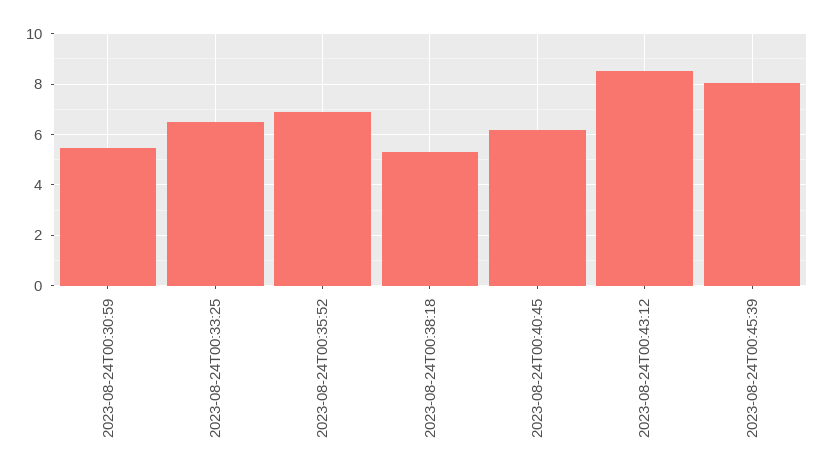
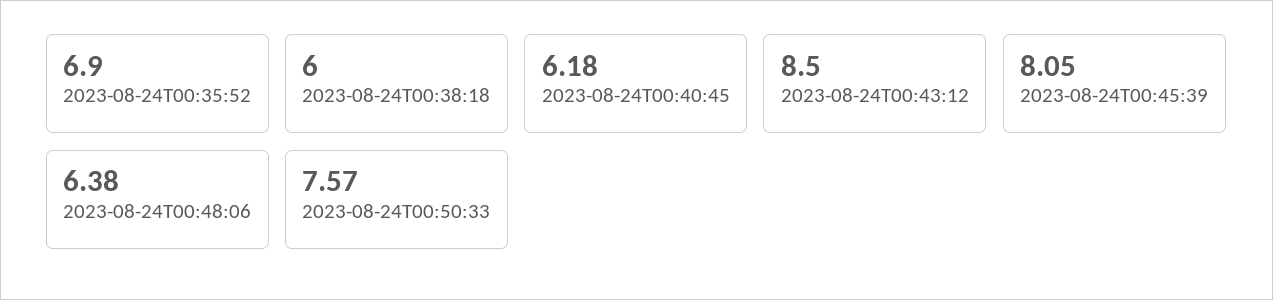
2023-08-24T00:30:59: 5.5 -> none
2023-08-24T00:33:25: 6.5 -> none
2023-08-24T00:38:18: 5.25 -> 6
2023-08-24T00:48:06: none -> 6.38
2023-08-24T00:50:33: none -> 7.57

